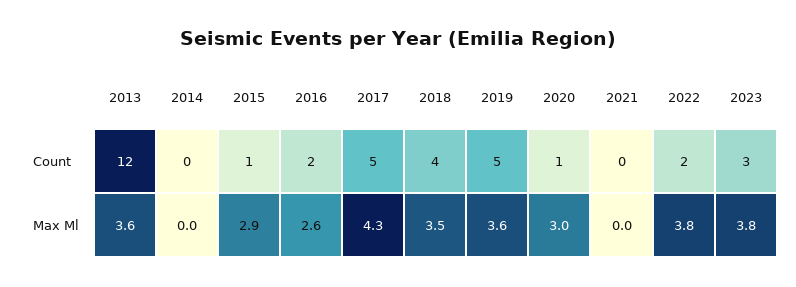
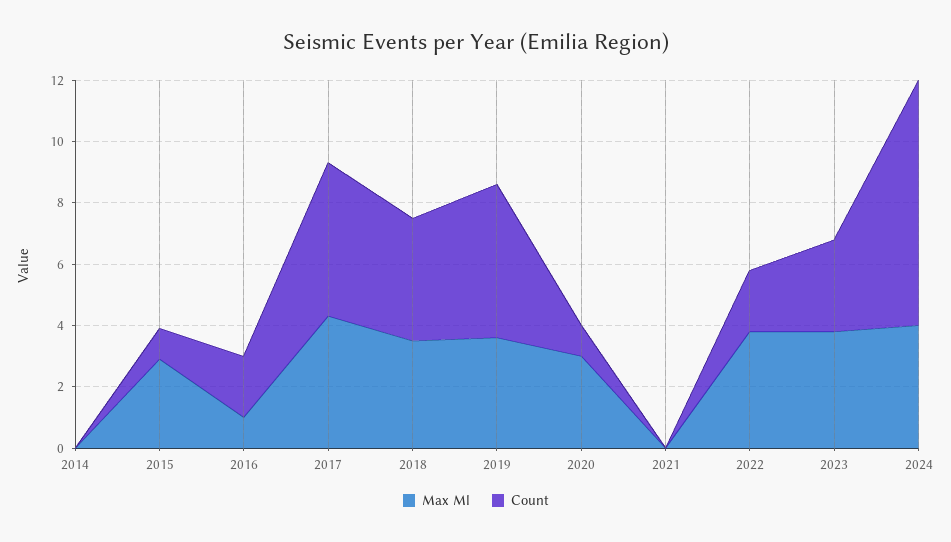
Count, 2013: 12 -> none
Max Ml, 2013: 3.6 -> none
Max Ml, 2016: 2.6 -> 1
Max Ml, 2024: none -> 4
Count, 2024: none -> 8

